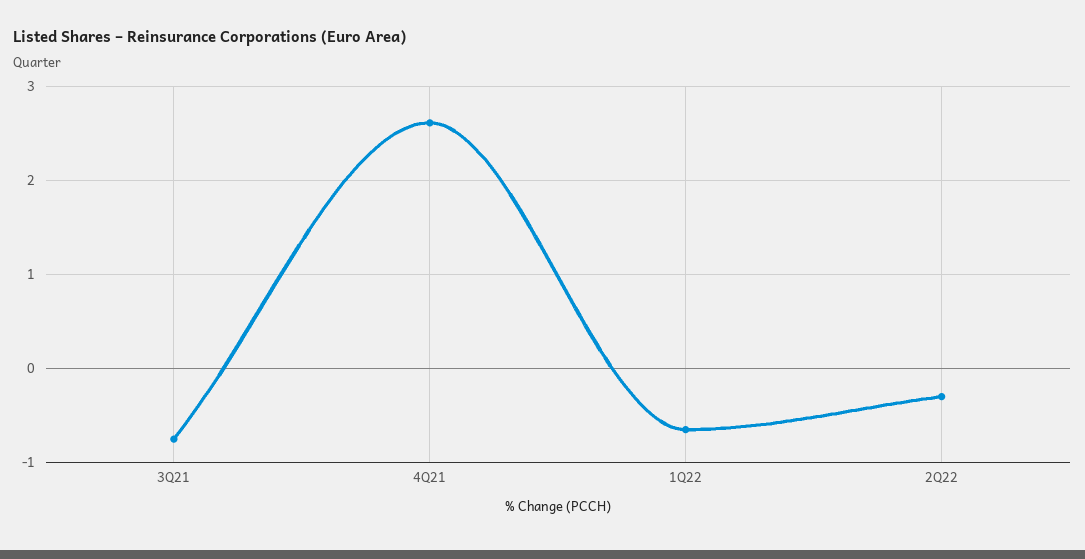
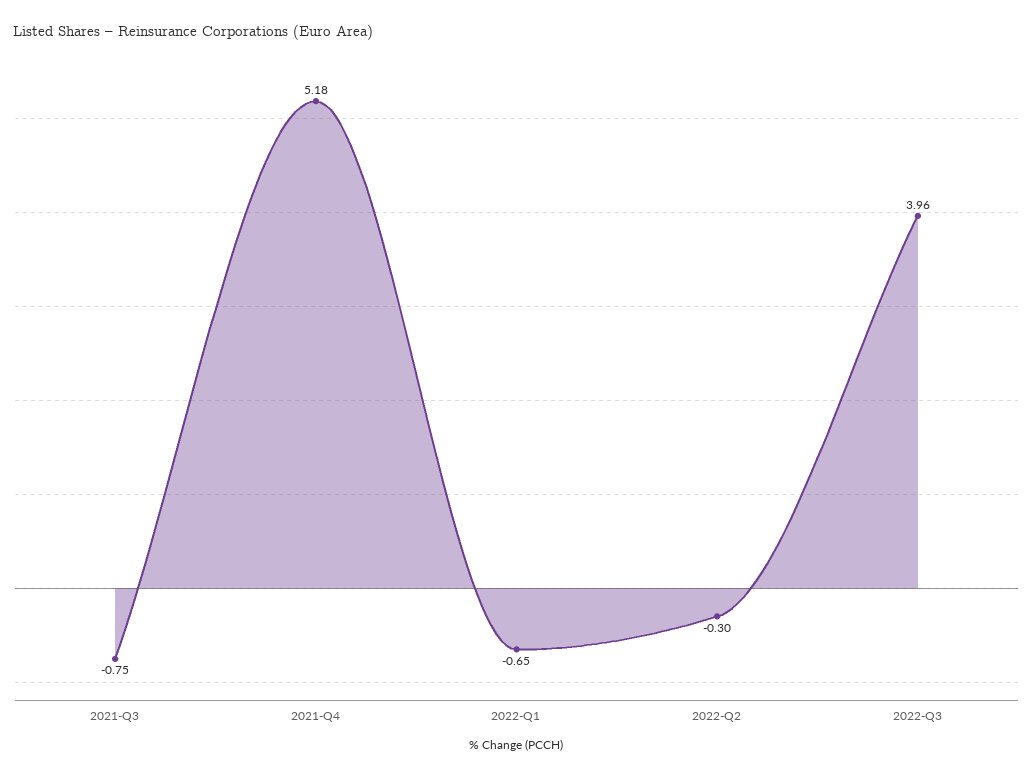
4Q21: 2.6 -> 5.18
2022-Q3: none -> 3.96

